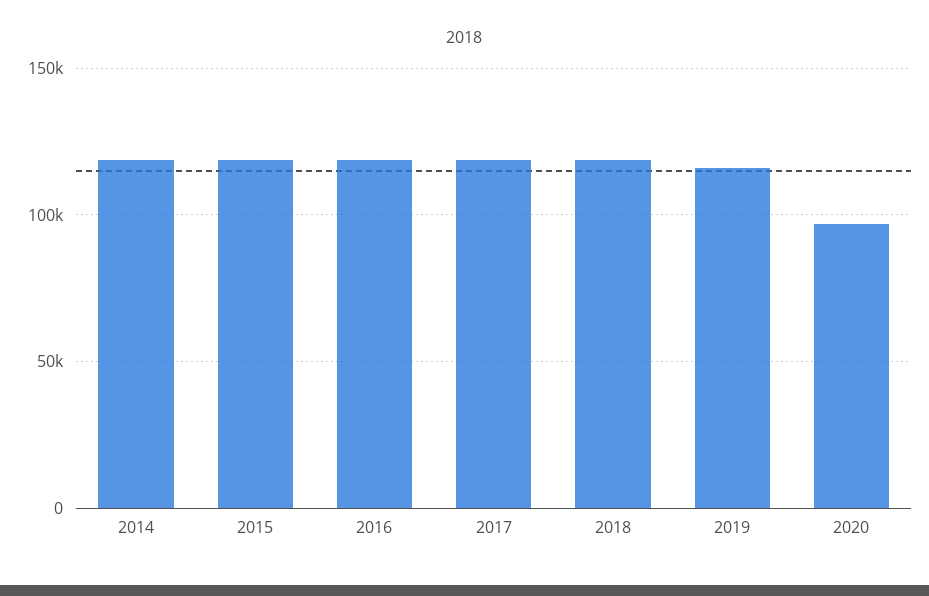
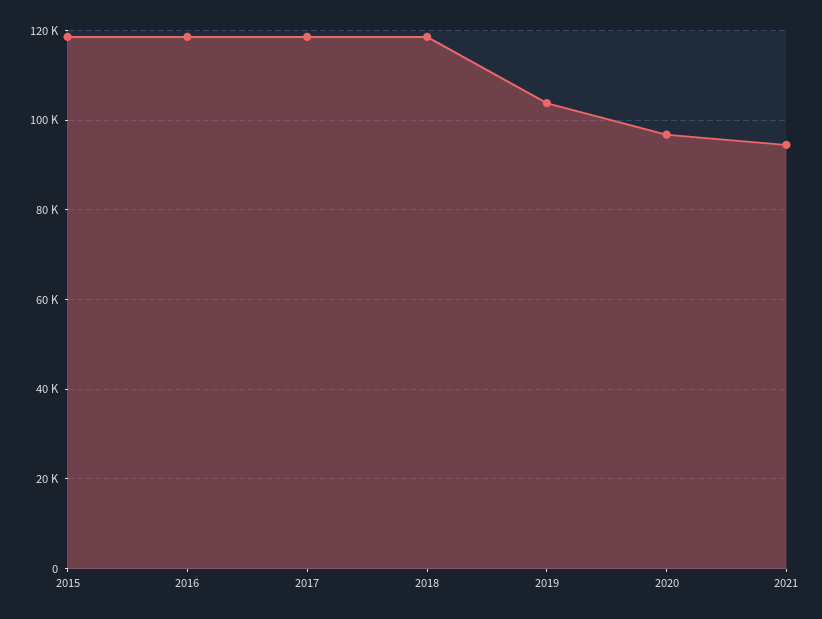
2014: 120000 -> none
2019: 115000 -> 104000
2021: none -> 94000

